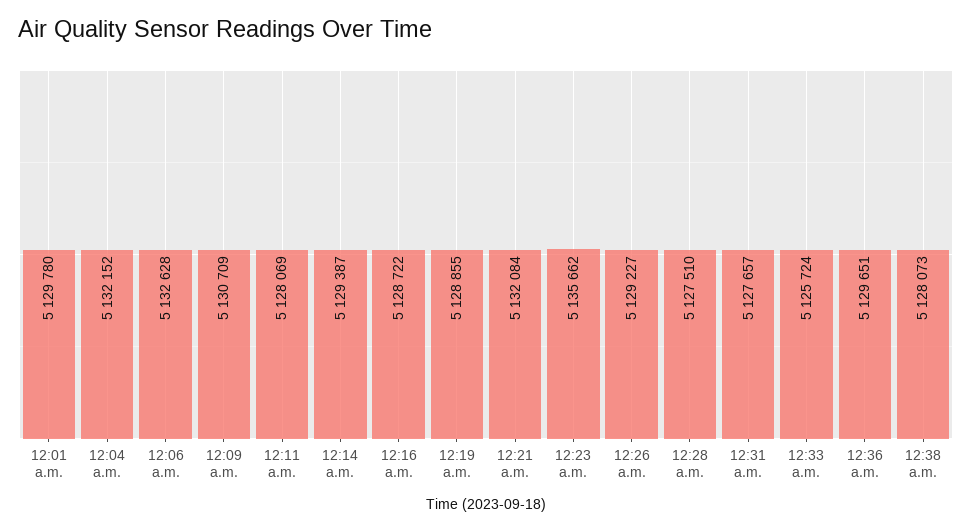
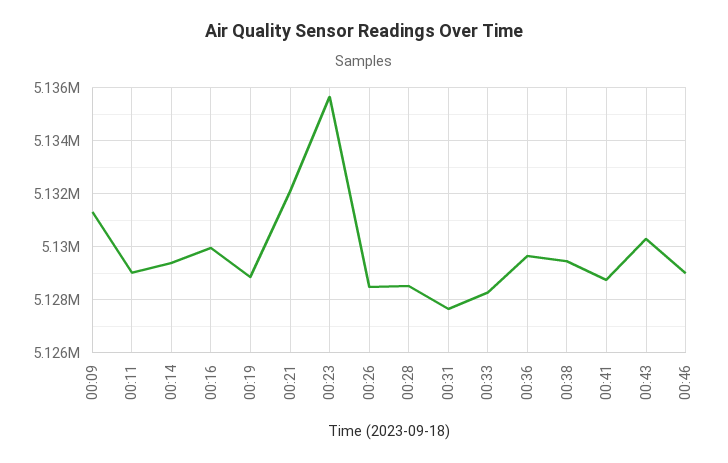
12:01 a.m.: 5129780 -> none
12:04 a.m.: 5132152 -> none
12:06 a.m.: 5132628 -> none
12:09 a.m.: 5130709 -> 5131250
12:11 a.m.: 5128069 -> 5129000
12:16 a.m.: 5128722 -> 5130000
12:26 a.m.: 5129227 -> 5128500
12:28 a.m.: 5127510 -> 5128500
12:33 a.m.: 5125724 -> 5128250
12:38 a.m.: 5128073 -> 5129500
00:41: none -> 5128750
00:43: none -> 5130250
00:46: none -> 5129000

